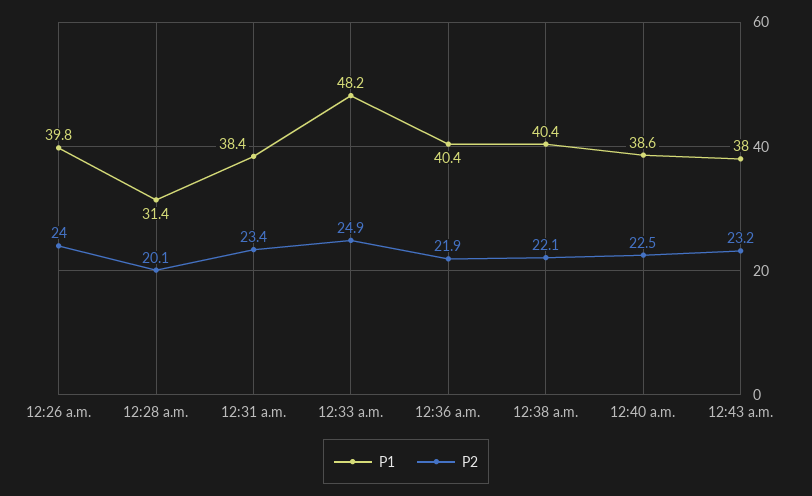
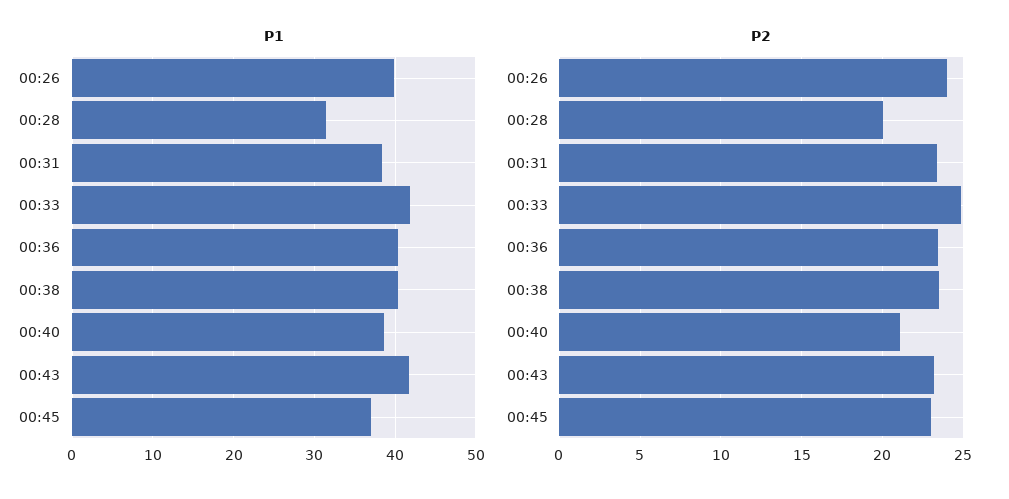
P1, 12:33 a.m.: 48.2 -> 42
P2, 12:36 a.m.: 21.9 -> 23.5
P2, 12:38 a.m.: 22.1 -> 23.5
P2, 12:40 a.m.: 22.5 -> 21
P1, 12:43 a.m.: 38 -> 42
P1, 00:45: none -> 37
P2, 00:45: none -> 23

